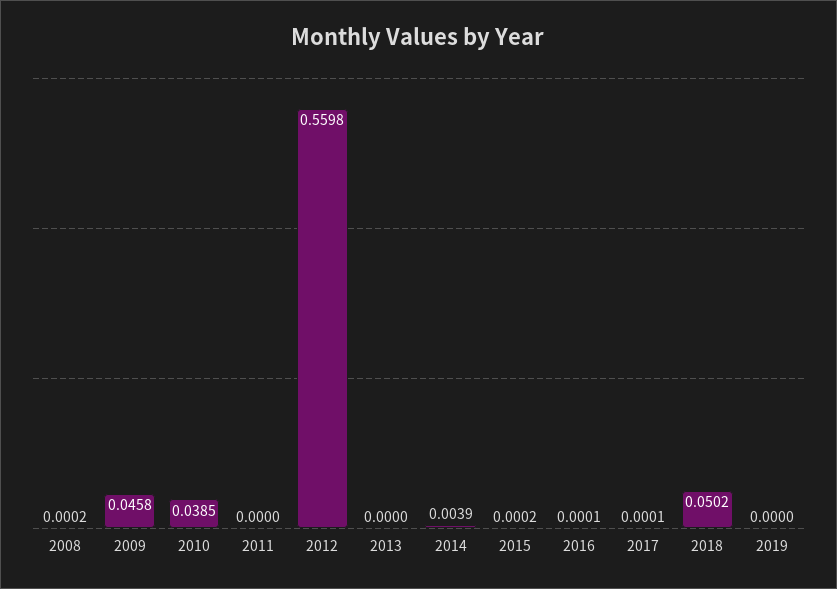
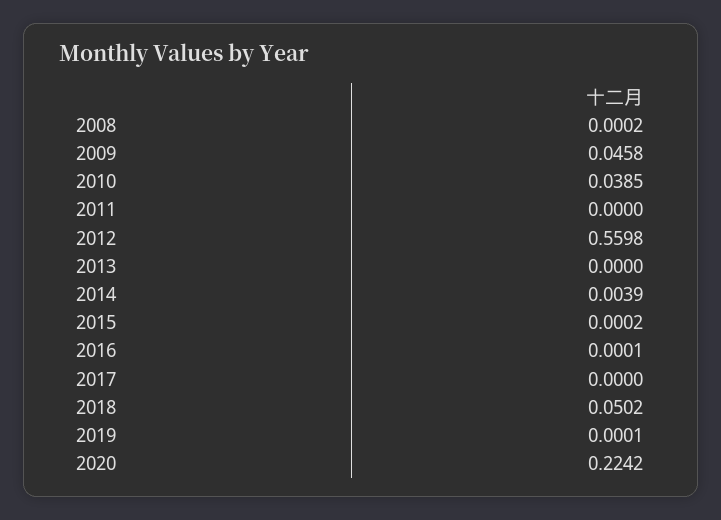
2017: 0.0001 -> 0
2019: 0 -> 0.0001
2020: none -> 0.2242

